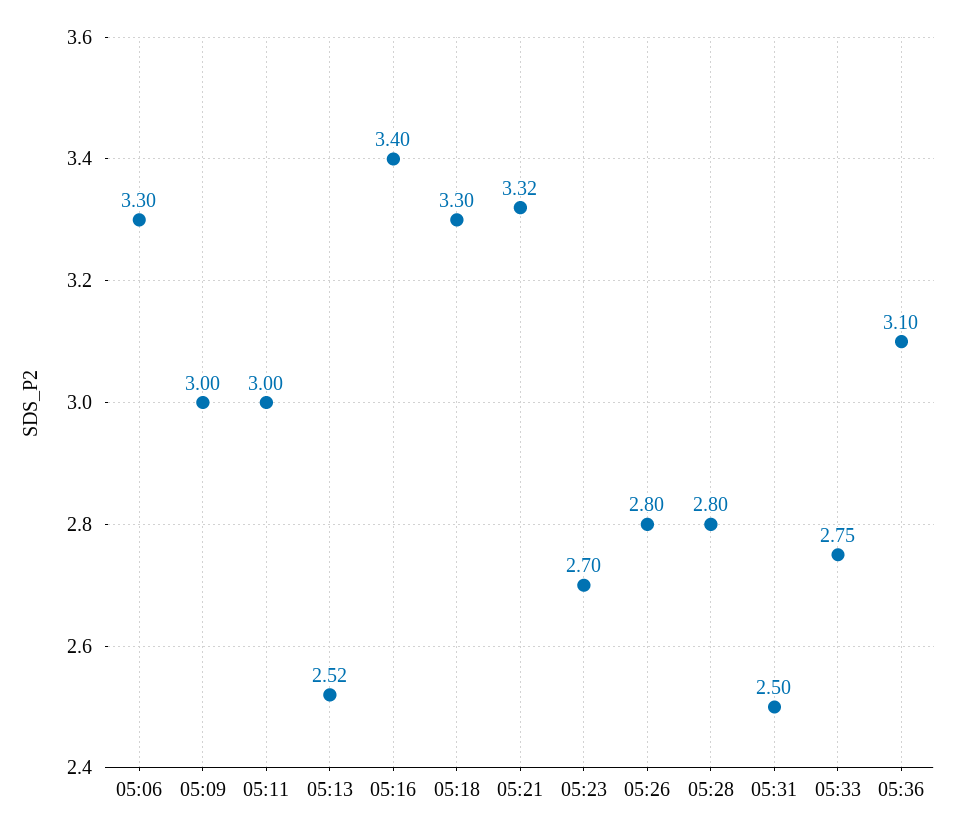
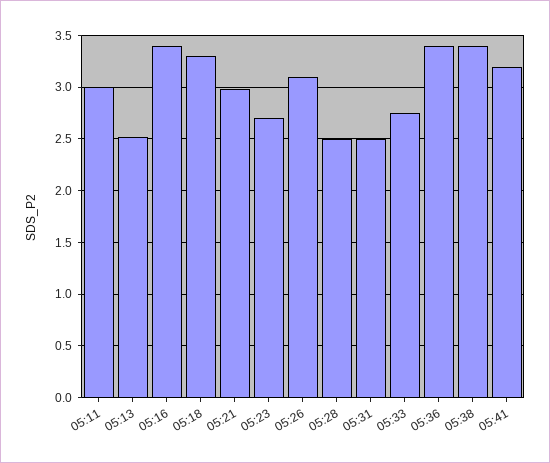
05:06: 3.3 -> none
05:09: 3 -> none
05:21: 3.32 -> 3
05:26: 2.8 -> 3.1
05:28: 2.8 -> 2.5
05:36: 3.1 -> 3.4
05:38: none -> 3.4
05:41: none -> 3.2

